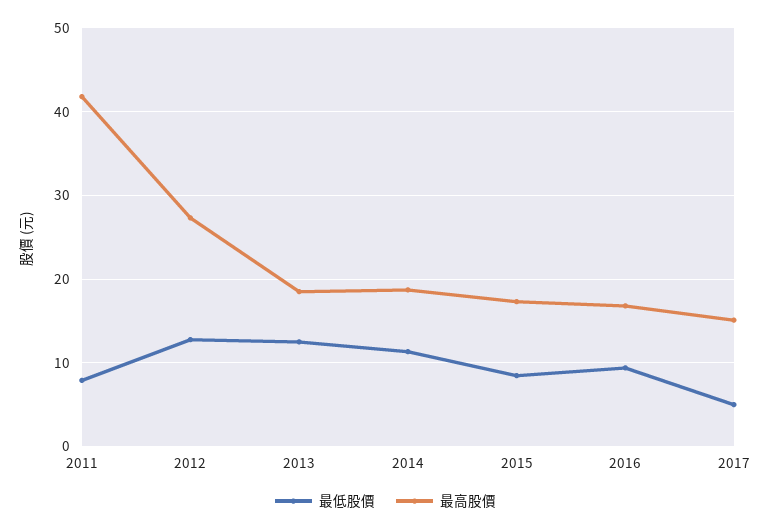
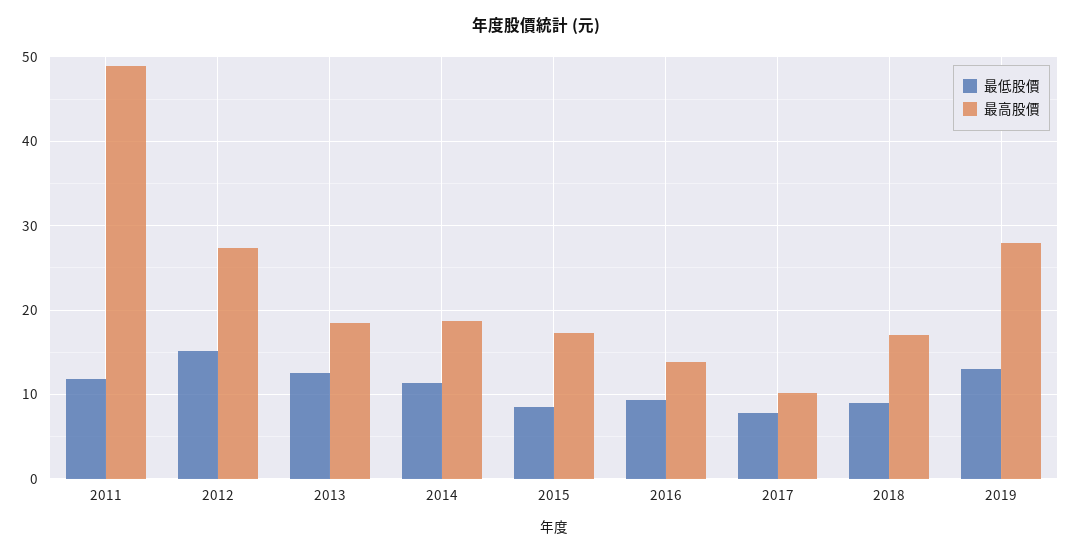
最低股價, 2011: 8 -> 12
最高股價, 2011: 42 -> 49
最低股價, 2012: 13 -> 15
最高股價, 2016: 17 -> 14
最低股價, 2017: 5 -> 8
最高股價, 2017: 15 -> 10
最低股價, 2018: none -> 9
最高股價, 2018: none -> 17
最低股價, 2019: none -> 13
最高股價, 2019: none -> 28

